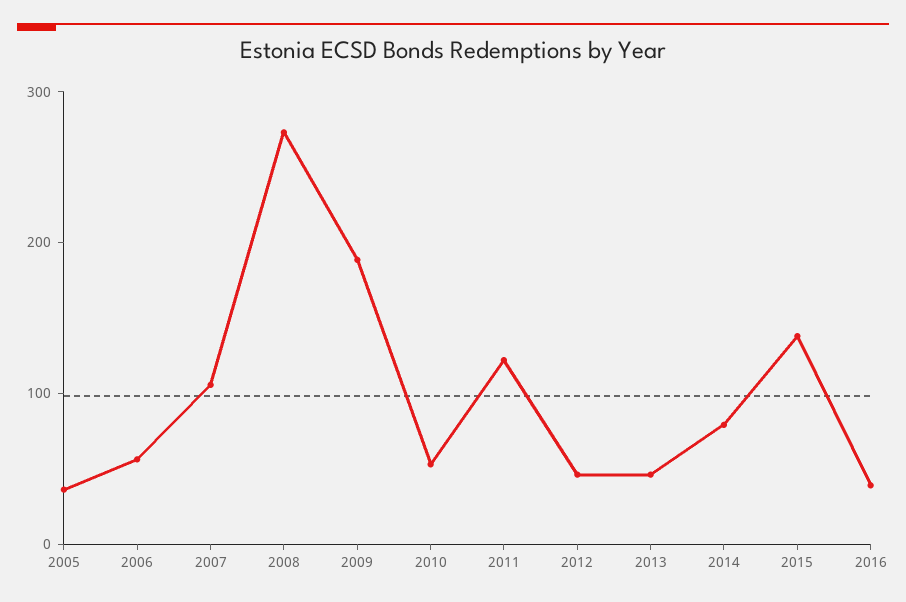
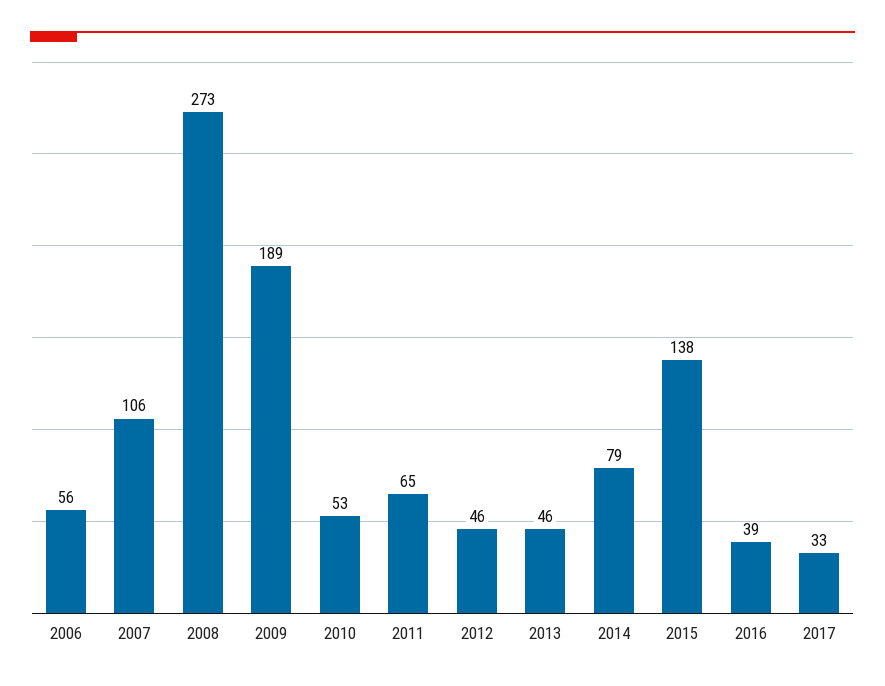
2005: 40 -> none
2011: 120 -> 65
2017: none -> 33

